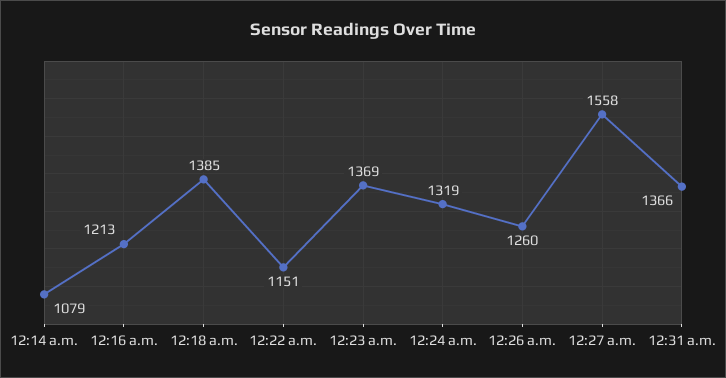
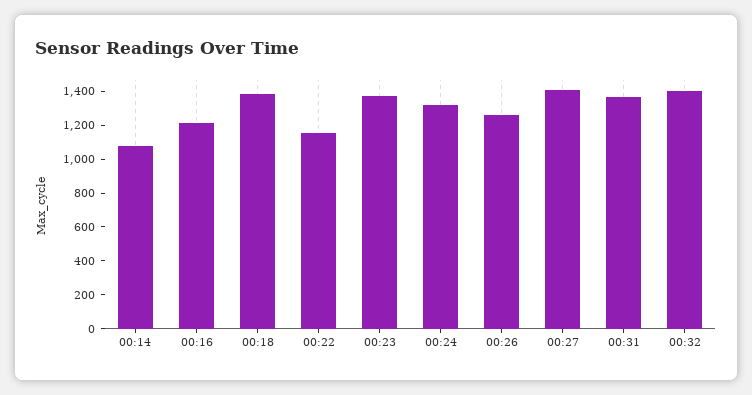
12:27 a.m.: 1558 -> 1400
00:32: none -> 1400

